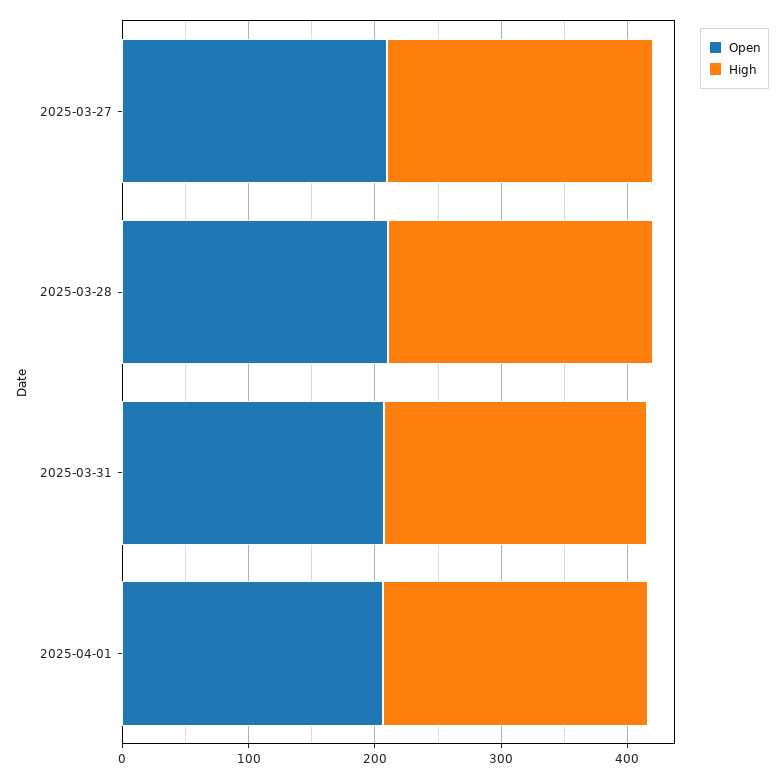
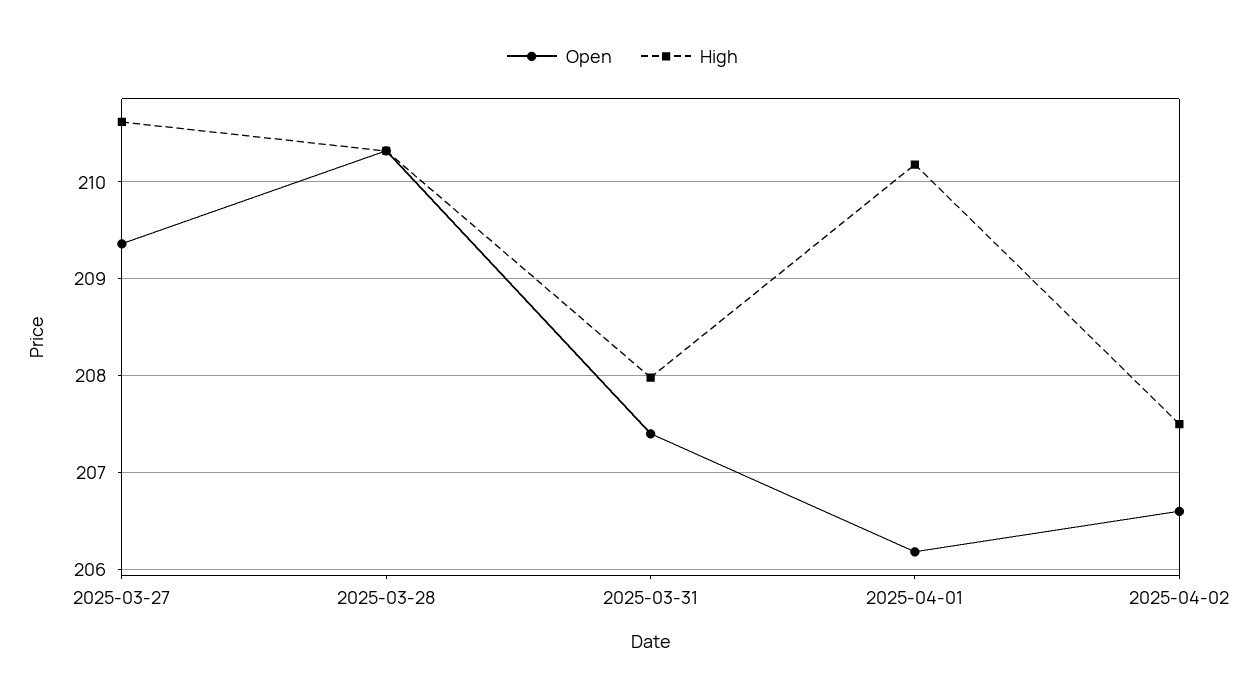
Open, 2025-04-02: none -> 206.6
High, 2025-04-02: none -> 207.5

